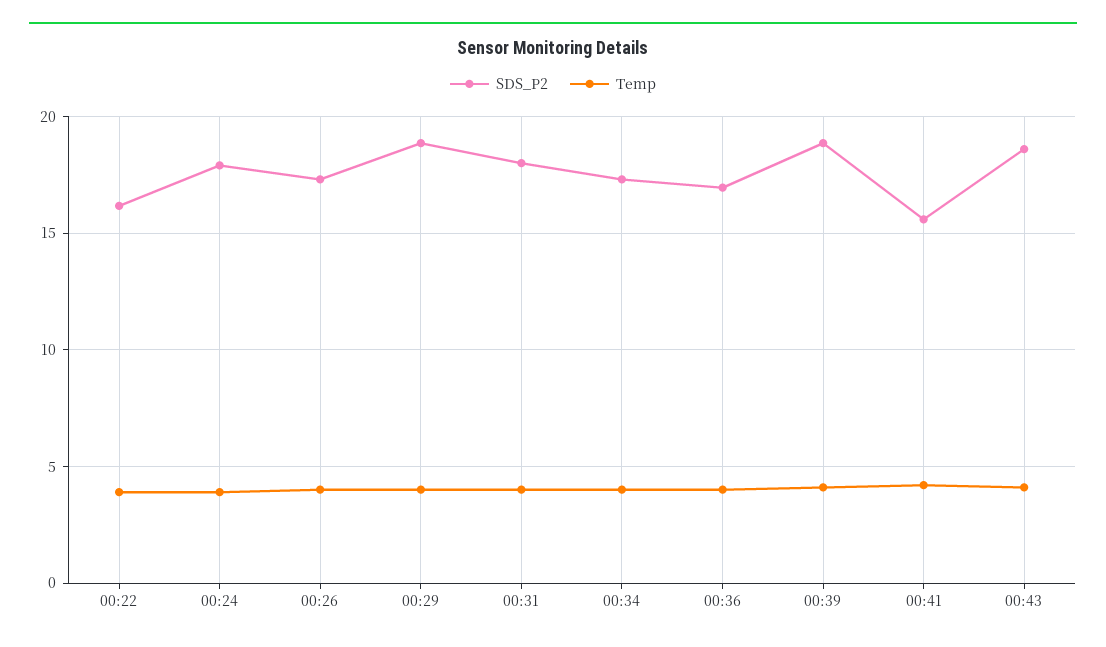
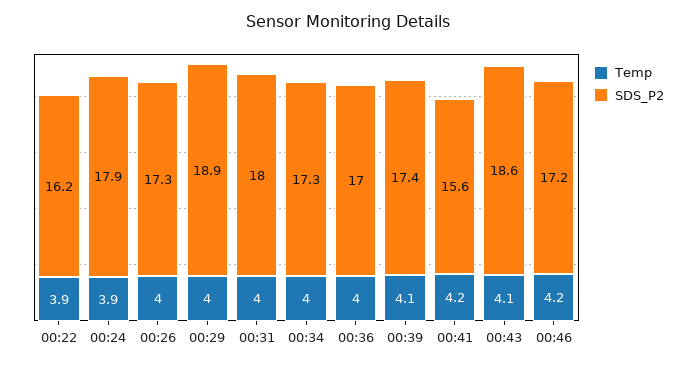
SDS_P2, 00:39: 19 -> 17.4
Temp, 00:46: none -> 4.2
SDS_P2, 00:46: none -> 17.2

